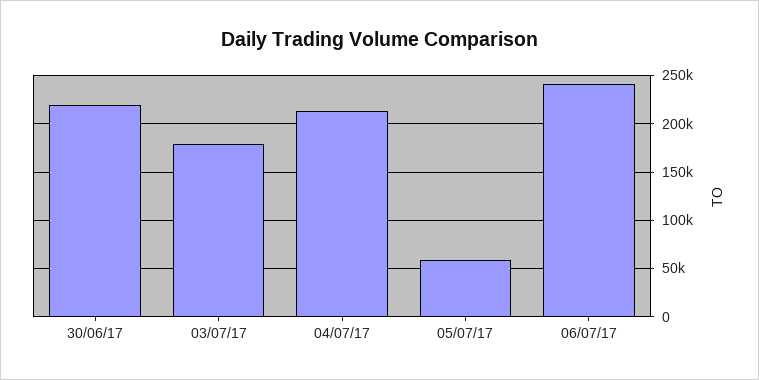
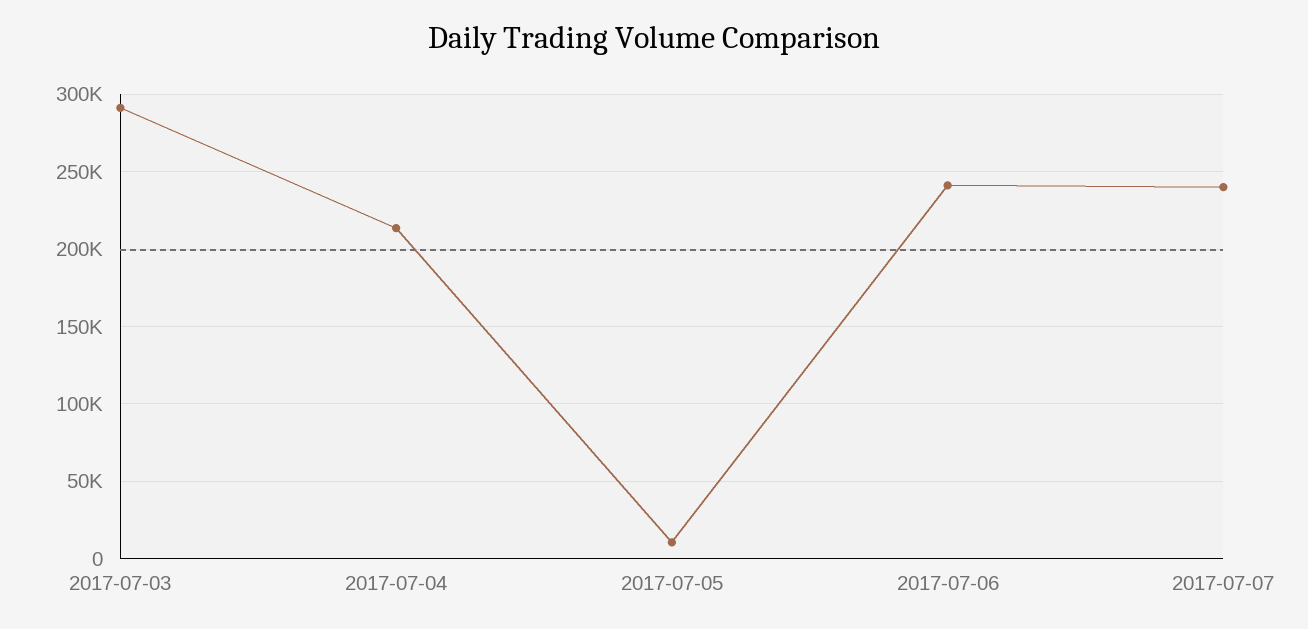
30/06/17: 220000 -> none
03/07/17: 180000 -> 290000
05/07/17: 60000 -> 10000
2017-07-07: none -> 240000

